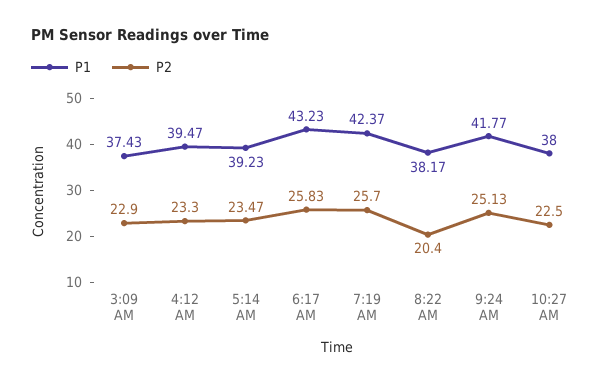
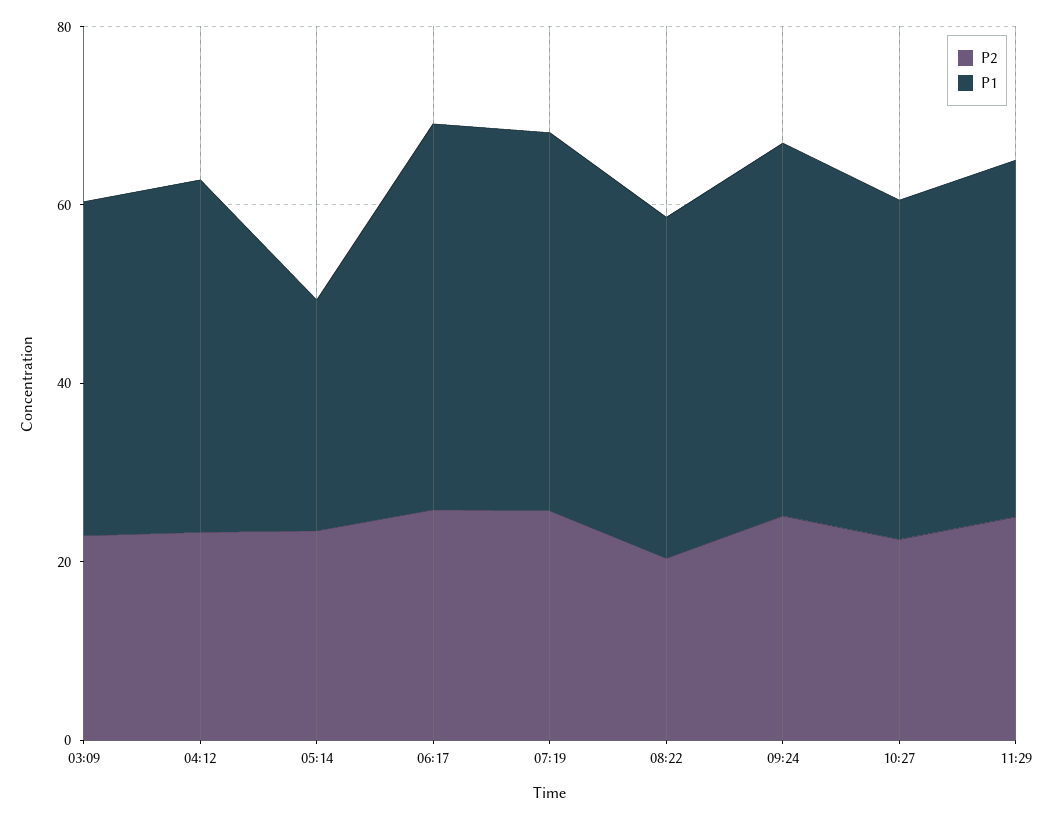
P1, 5:14 AM: 39.23 -> 25
P2, 11:29: none -> 25
P1, 11:29: none -> 40

